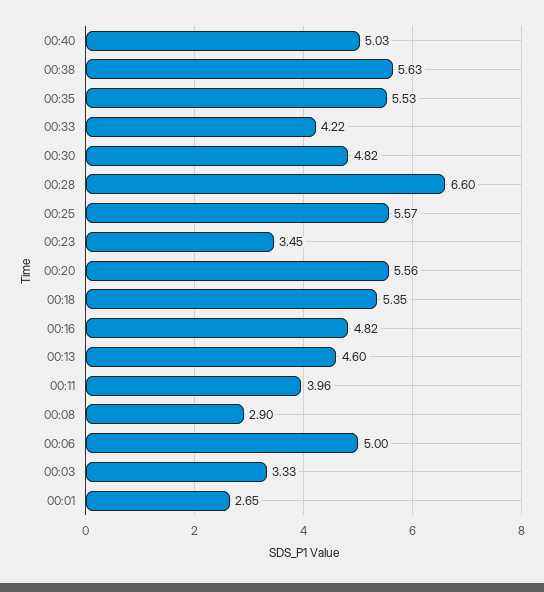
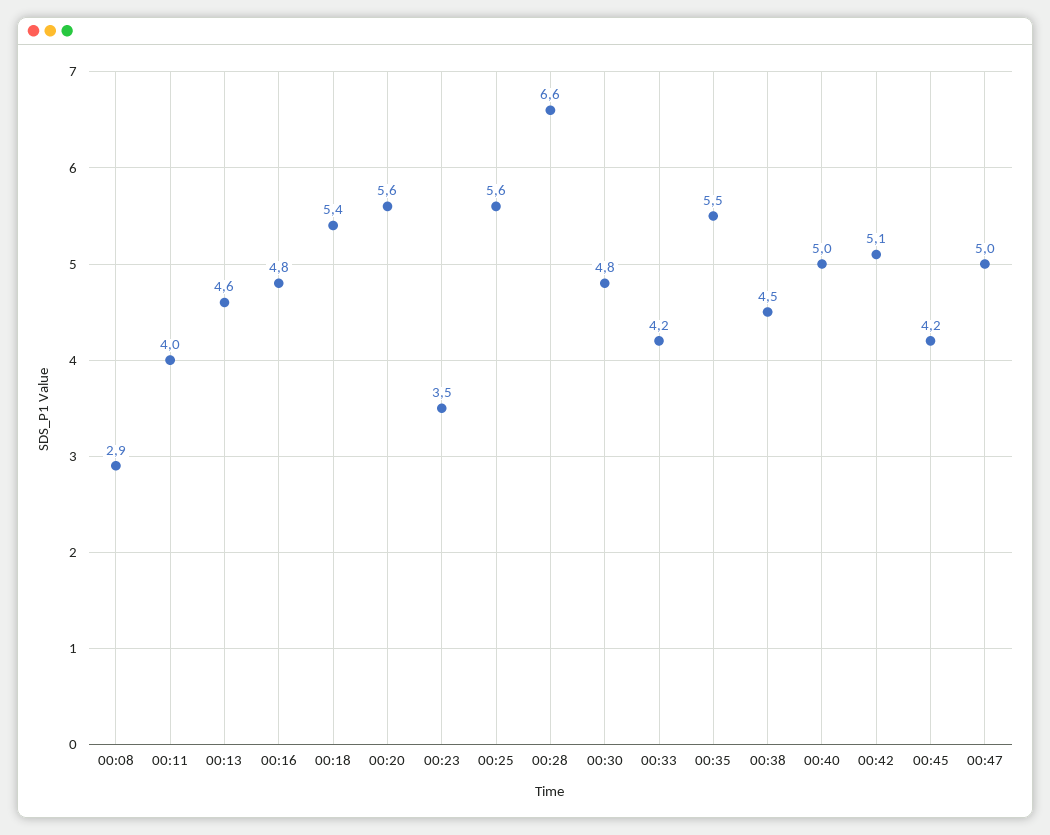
00:38: 5.63 -> 4.5
00:06: 5 -> none
00:03: 3.33 -> none
00:01: 2.65 -> none
00:42: none -> 5.1
00:45: none -> 4.2
00:47: none -> 5

